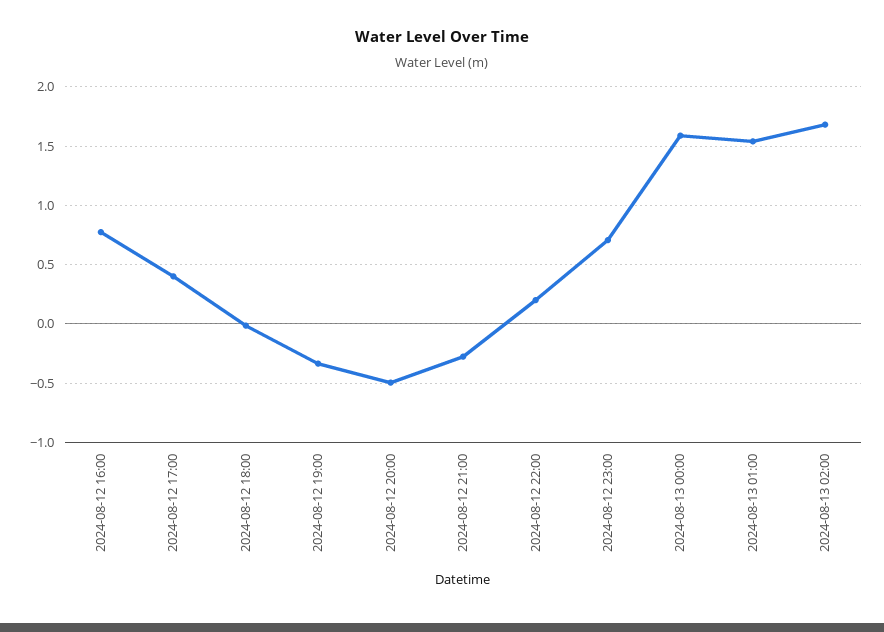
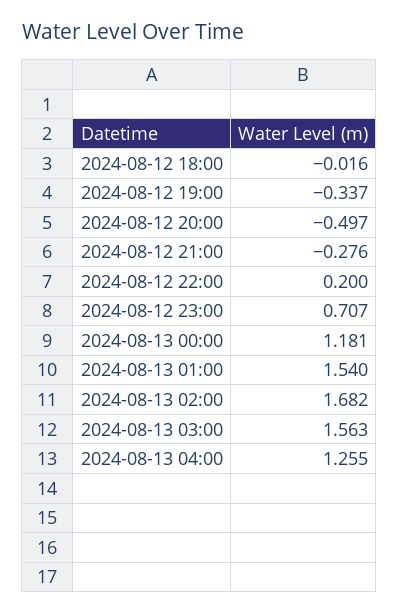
2024-08-12 16:00: 0.8 -> none
2024-08-12 17:00: 0.4 -> none
2024-08-13 00:00: 1.6 -> 1.181
2024-08-13 03:00: none -> 1.563
2024-08-13 04:00: none -> 1.255

